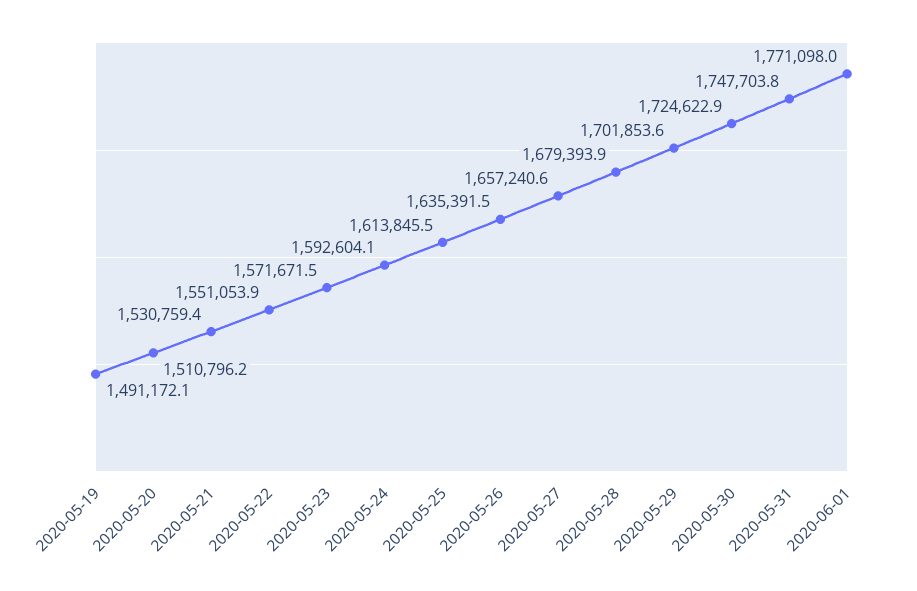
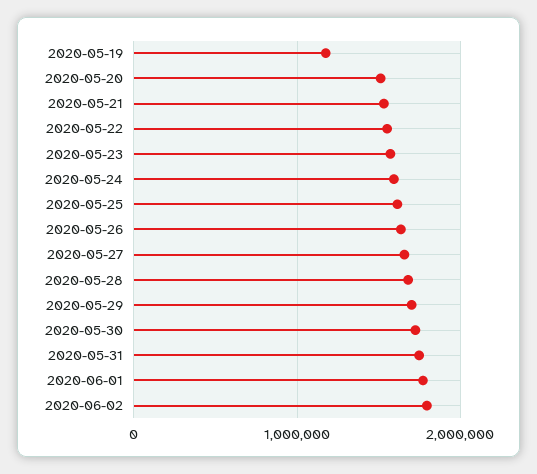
2020-05-19: 1491172.1 -> 1200000
2020-06-02: none -> 1800000

